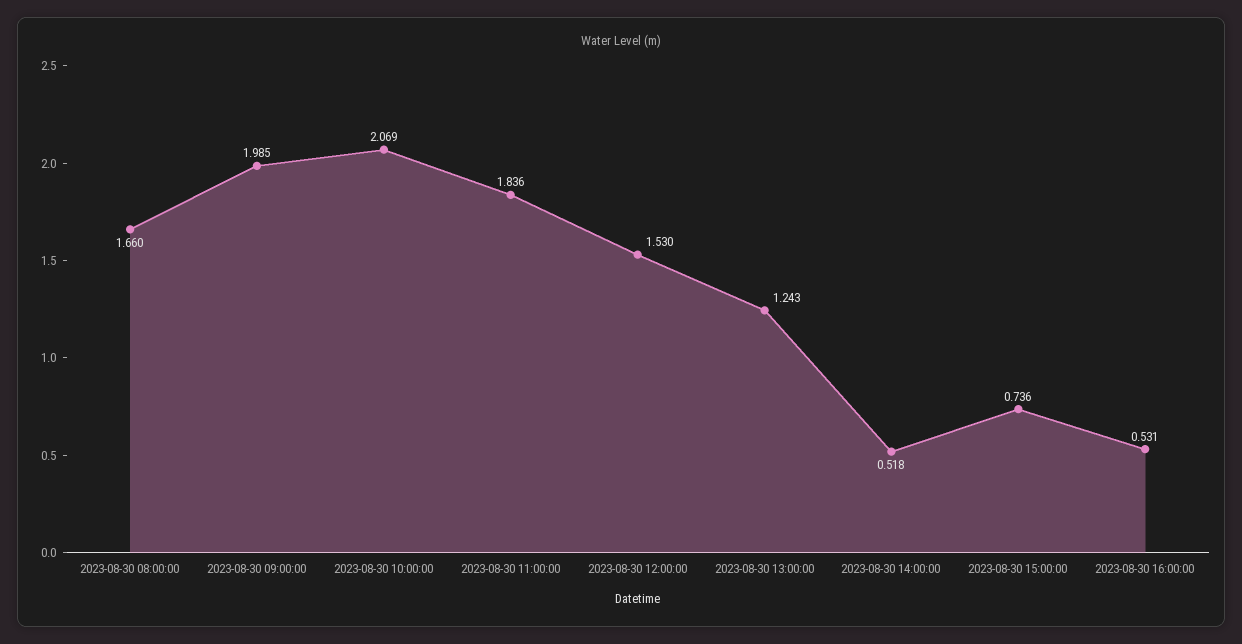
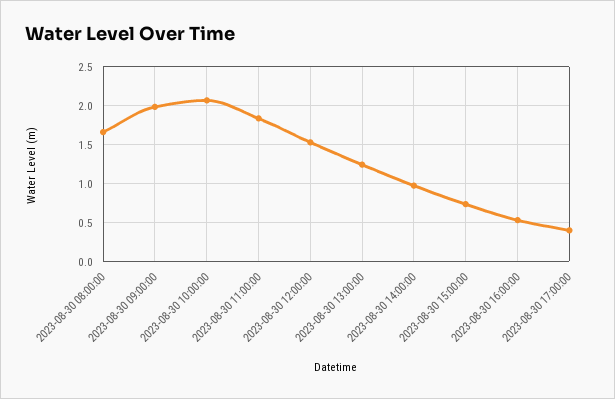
2023-08-30 14:00:00: 0.518 -> 1
2023-08-30 17:00:00: none -> 0.4

